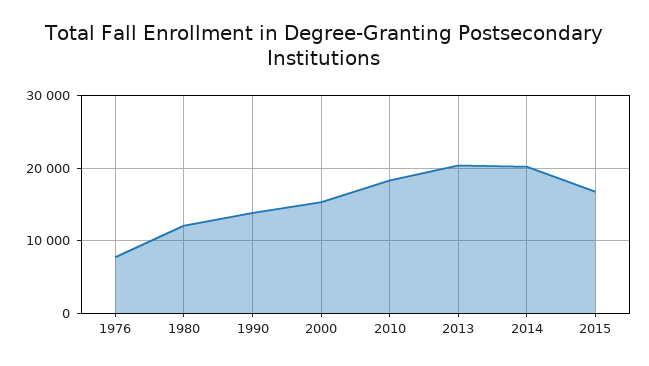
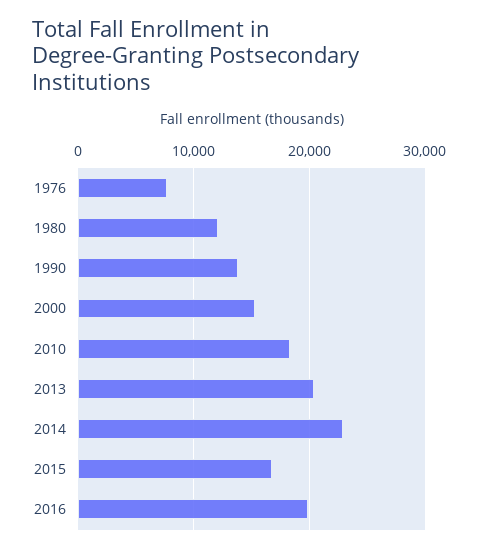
2014: 20000 -> 23000
2016: none -> 20000

